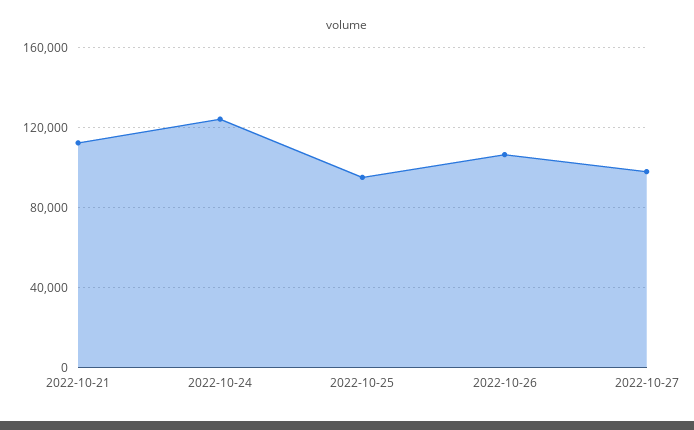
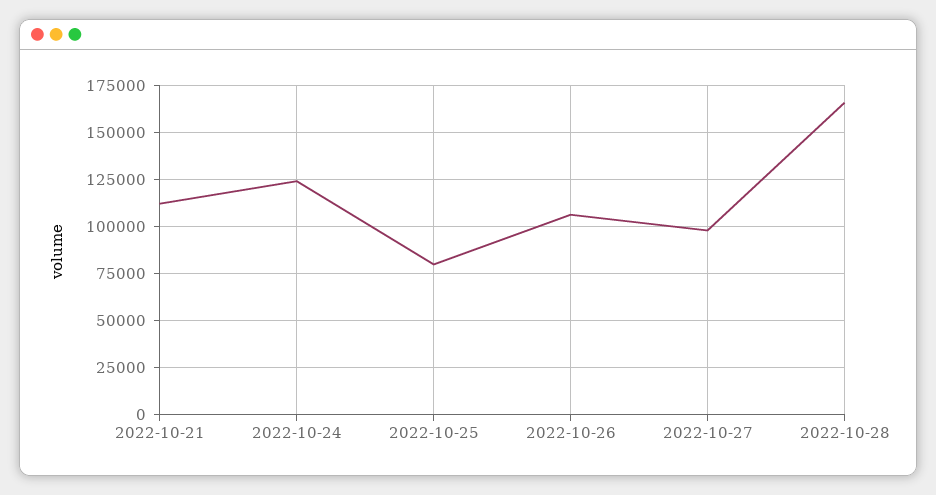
2022-10-25: 95000 -> 80000
2022-10-28: none -> 165000

